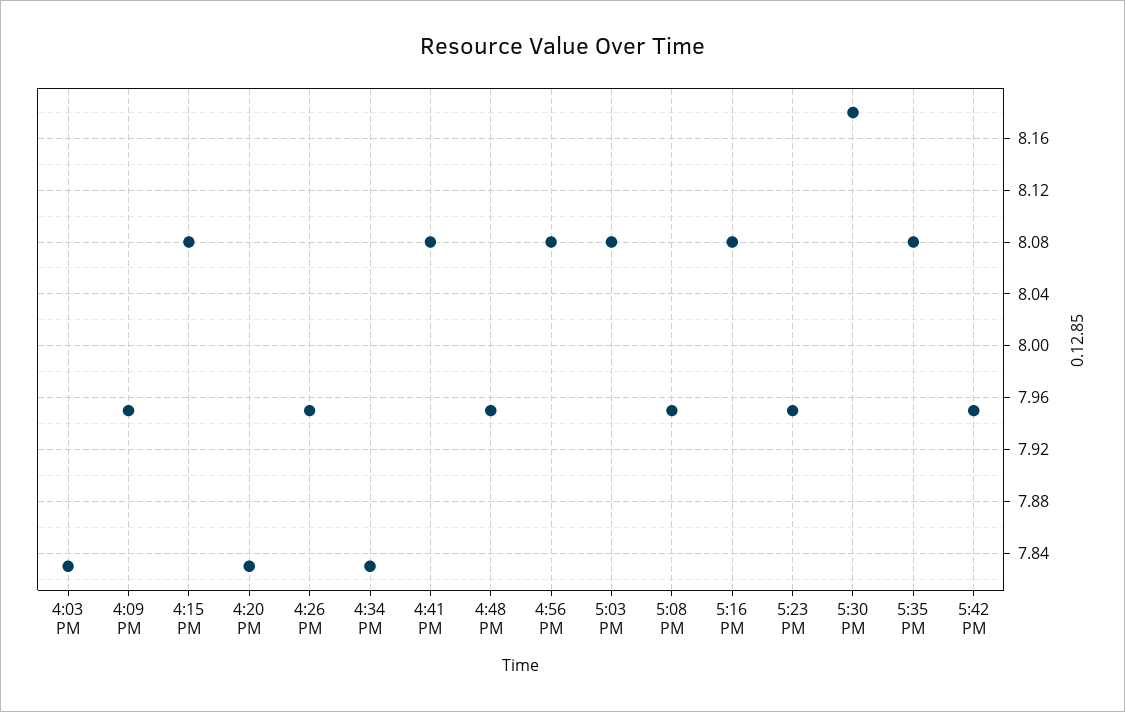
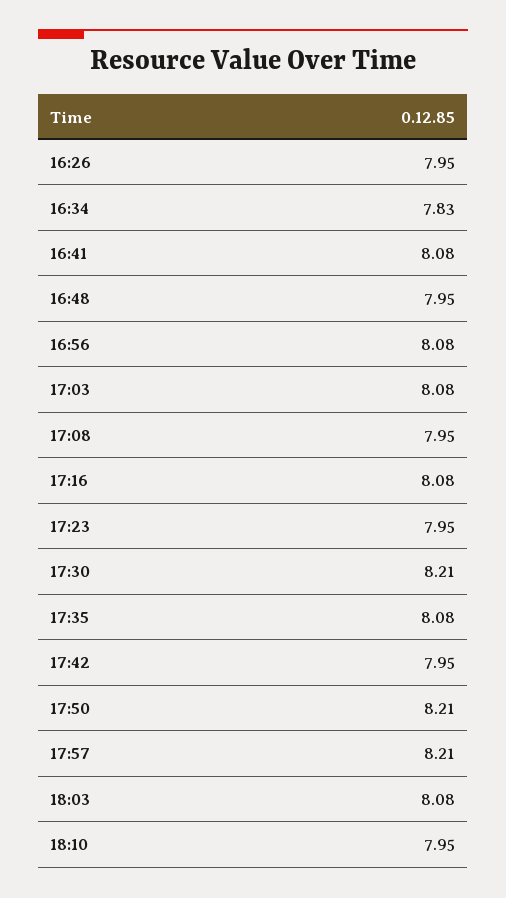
4:03 PM: 7.83 -> none
4:09 PM: 7.95 -> none
4:15 PM: 8.08 -> none
4:20 PM: 7.83 -> none
5:30 PM: 8.18 -> 8.21
17:50: none -> 8.21
17:57: none -> 8.21
18:03: none -> 8.08
18:10: none -> 7.95

